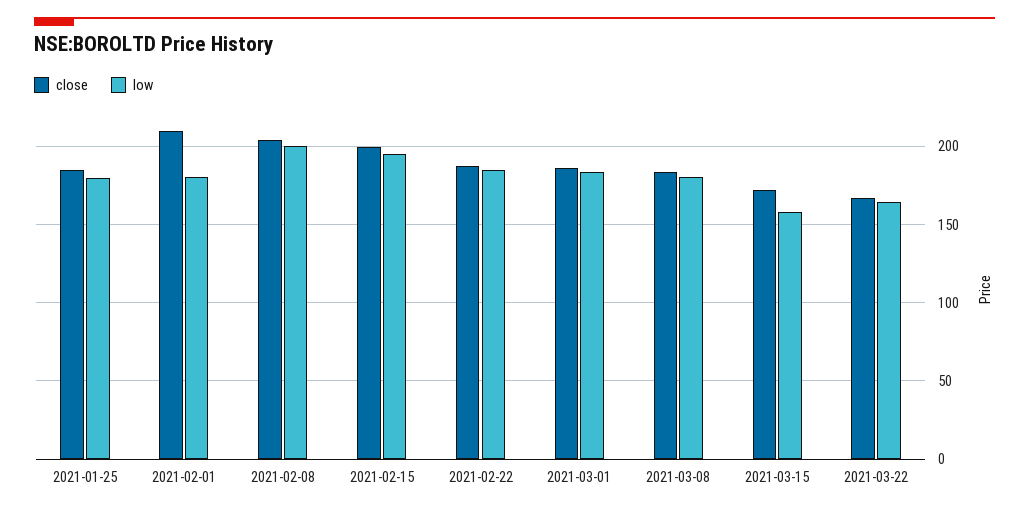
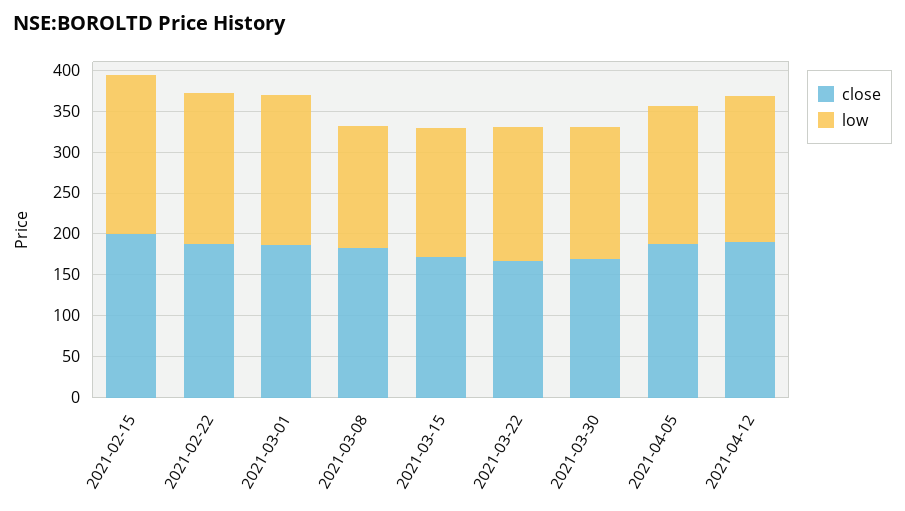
close, 2021-01-25: 185 -> none
low, 2021-01-25: 180 -> none
close, 2021-02-01: 210 -> none
low, 2021-02-01: 180 -> none
close, 2021-02-08: 205 -> none
low, 2021-02-08: 200 -> none
low, 2021-03-08: 180 -> 150
close, 2021-03-30: none -> 170
low, 2021-03-30: none -> 160
close, 2021-04-05: none -> 190
low, 2021-04-05: none -> 170
close, 2021-04-12: none -> 190
low, 2021-04-12: none -> 180

